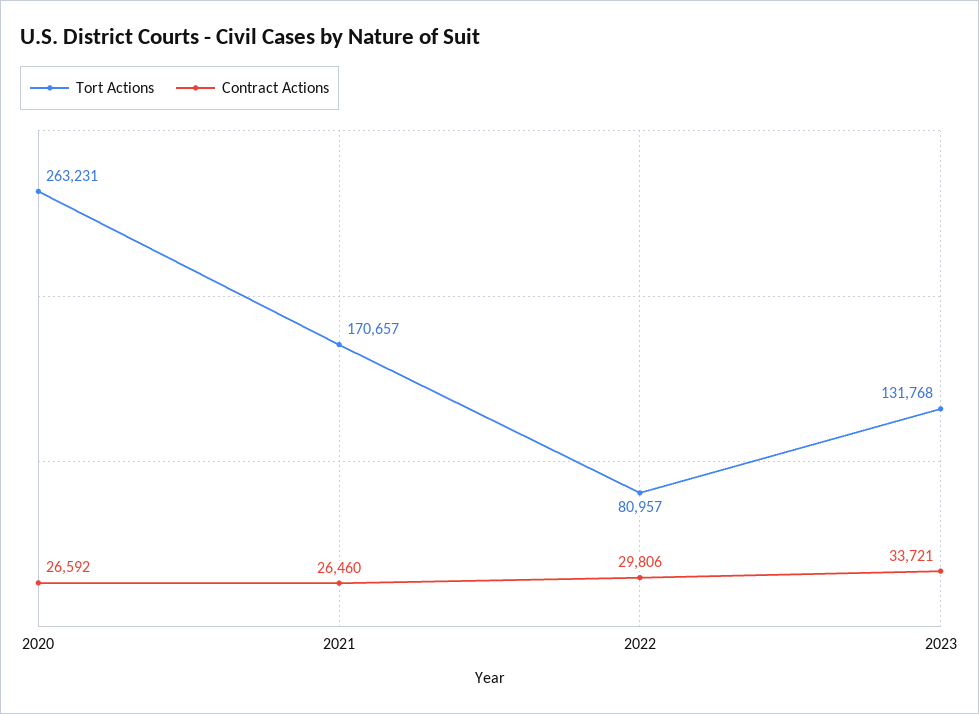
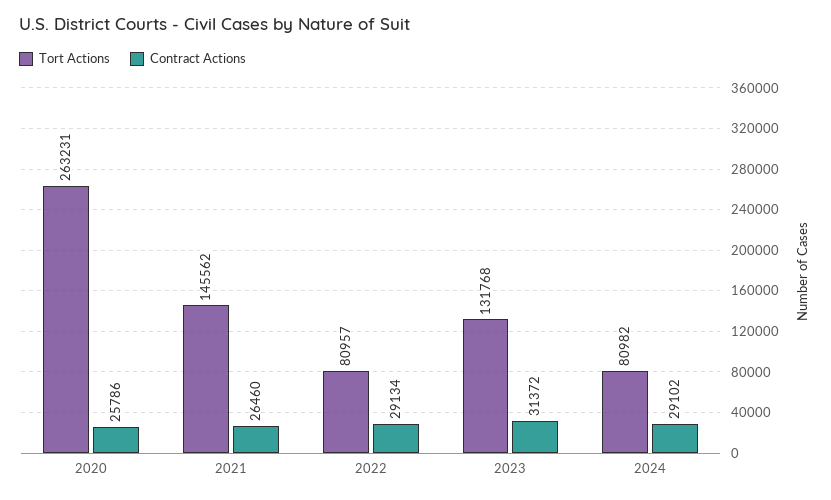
Contract Actions, 2020: 26592 -> 25786
Tort Actions, 2021: 170657 -> 145562
Contract Actions, 2022: 29806 -> 29134
Contract Actions, 2023: 33721 -> 31372
Tort Actions, 2024: none -> 80982
Contract Actions, 2024: none -> 29102

